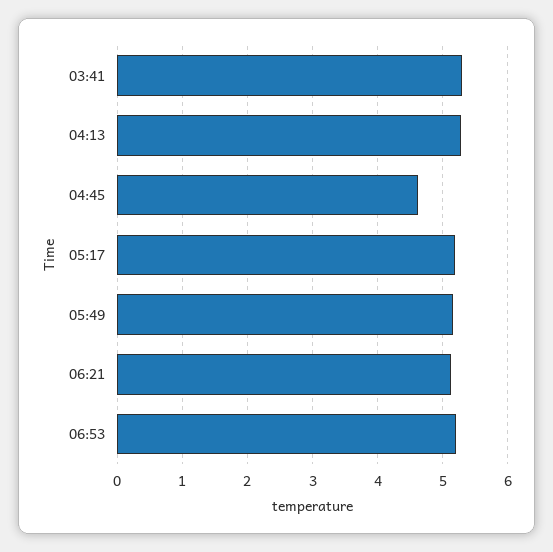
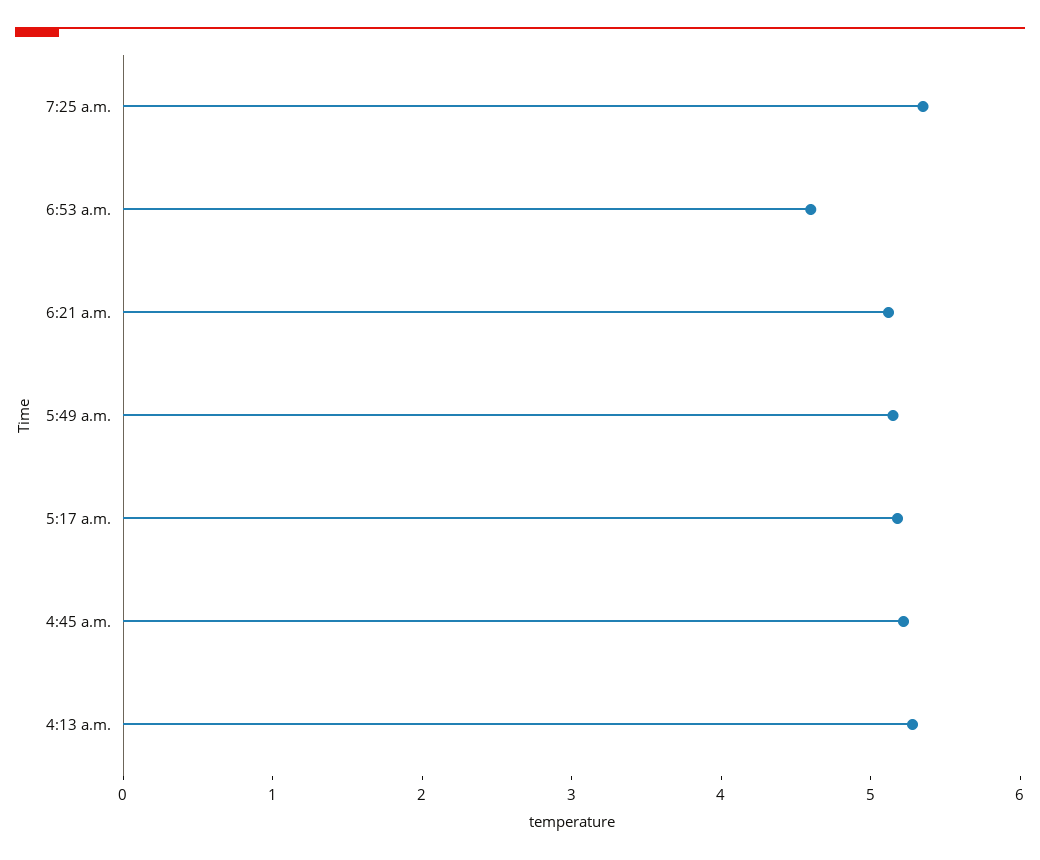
03:41: 5.3 -> none
04:45: 4.6 -> 5.2
06:53: 5.2 -> 4.6
7:25 a.m.: none -> 5.4

